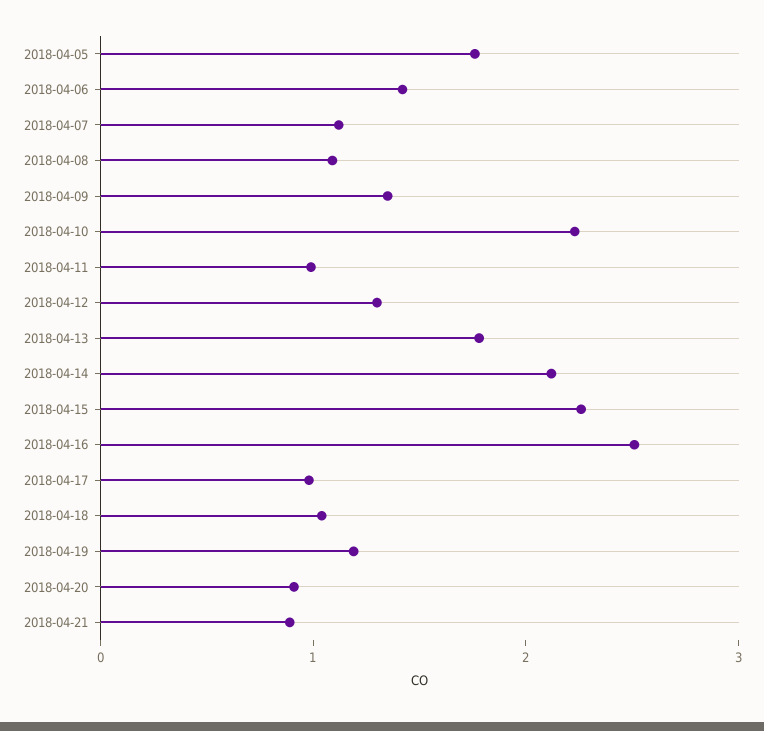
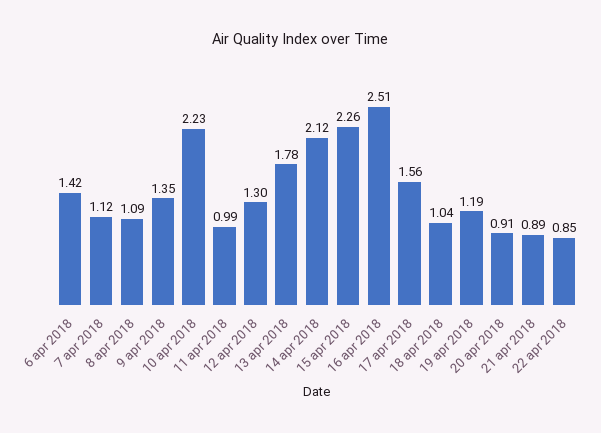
2018-04-05: 1.8 -> none
2018-04-17: 1 -> 1.56
22 apr 2018: none -> 0.85

